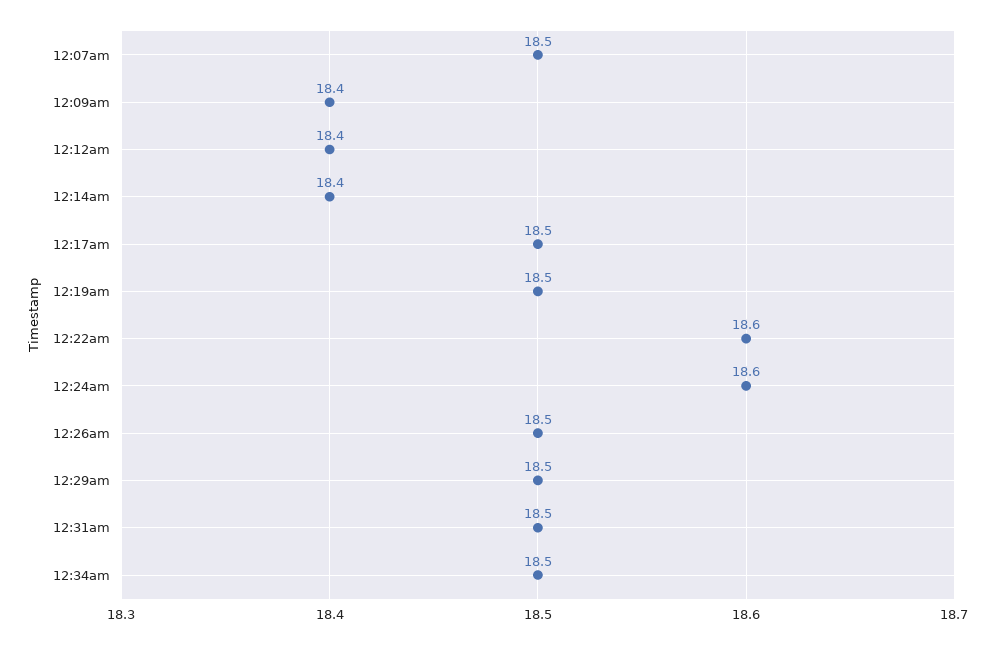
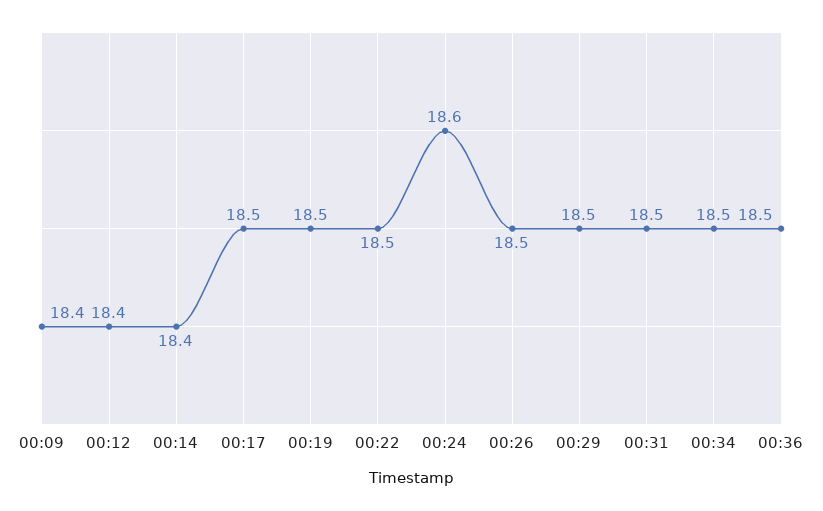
12:07am: 18.5 -> none
12:22am: 18.6 -> 18.5
00:36: none -> 18.5

